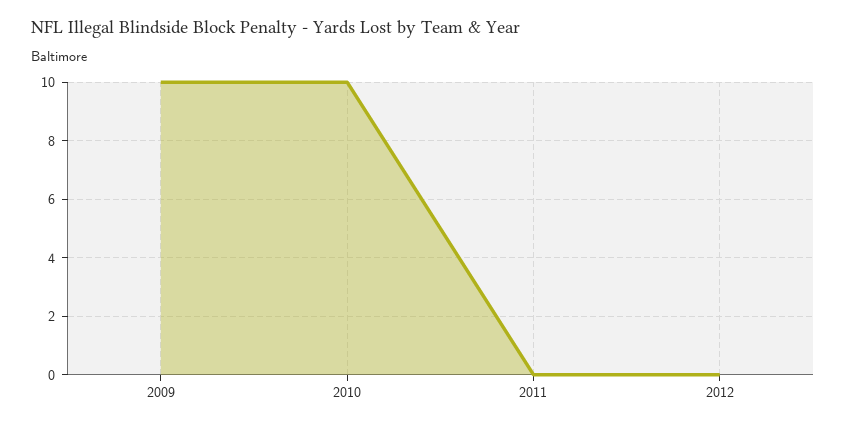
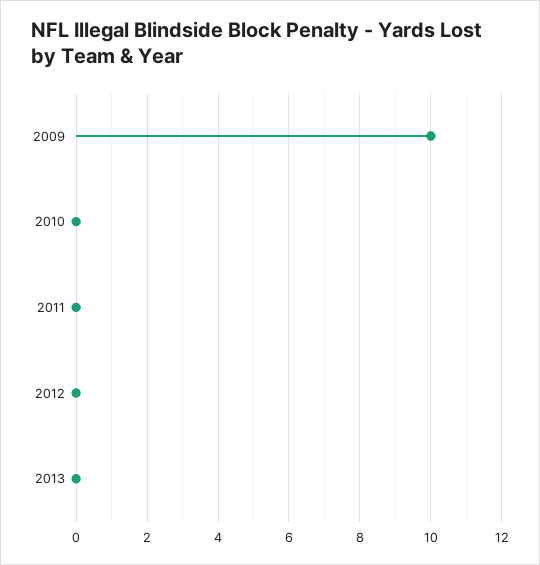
2010: 10 -> 0
2013: none -> 0

